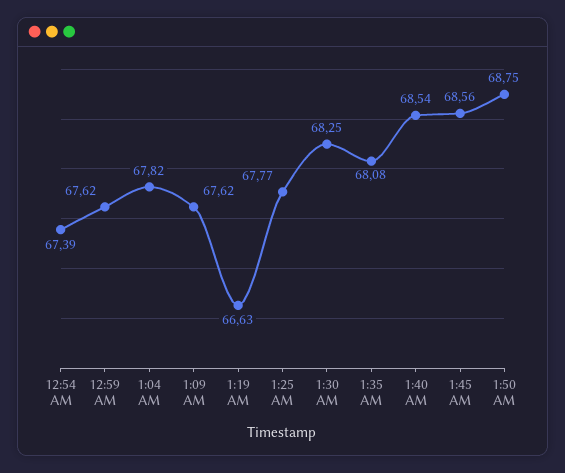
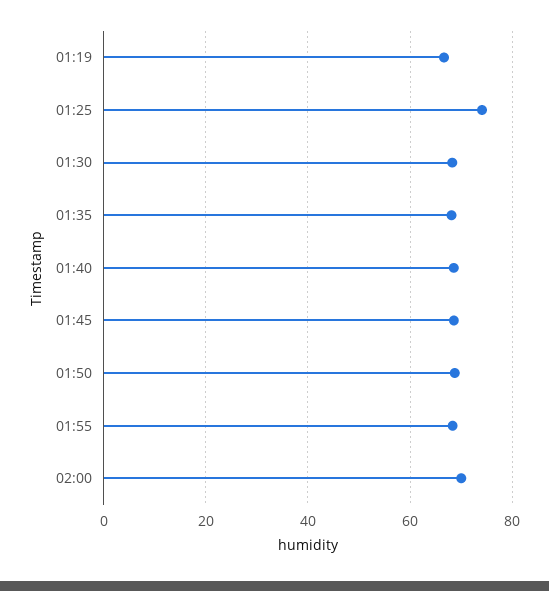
12:54 AM: 67.39 -> none
12:59 AM: 67.62 -> none
1:04 AM: 67.82 -> none
1:09 AM: 67.62 -> none
1:25 AM: 67.77 -> 74
01:55: none -> 68
02:00: none -> 70

